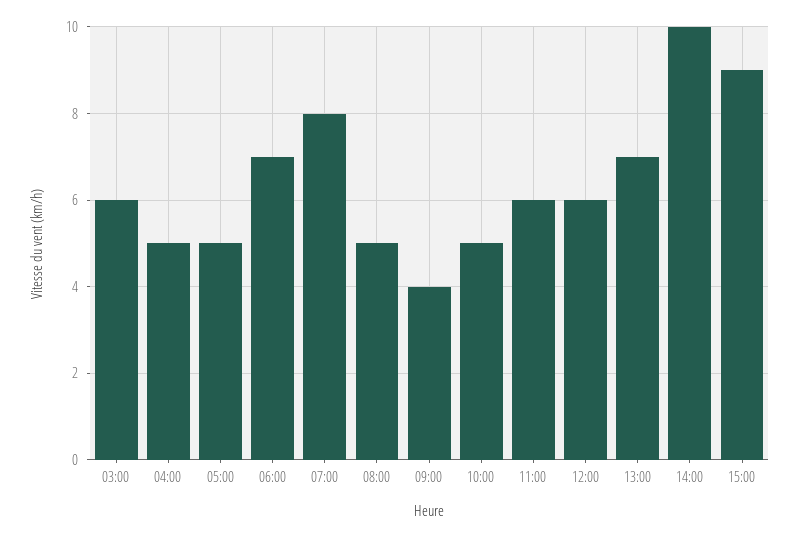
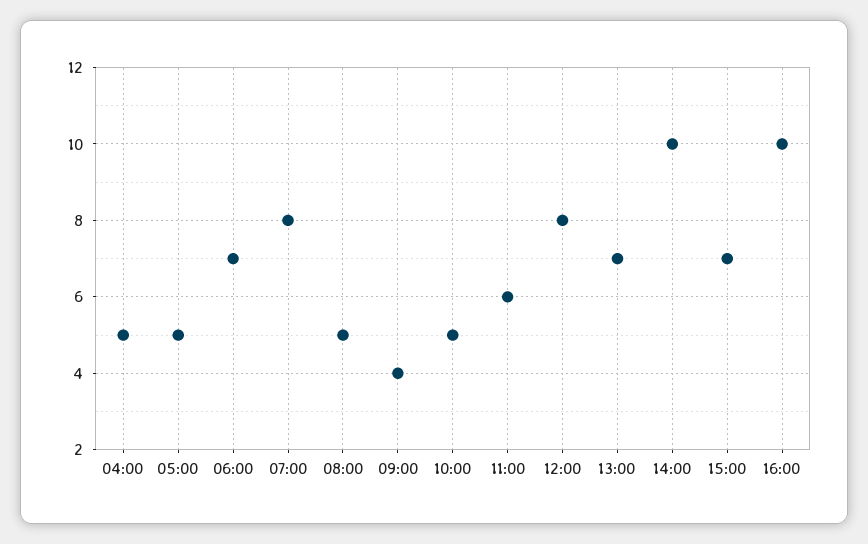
03:00: 6 -> none
12:00: 6 -> 8
15:00: 9 -> 7
16:00: none -> 10

